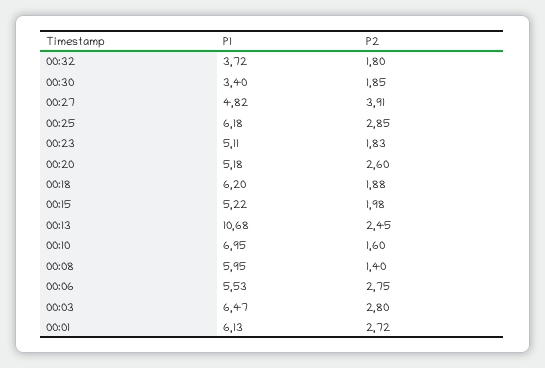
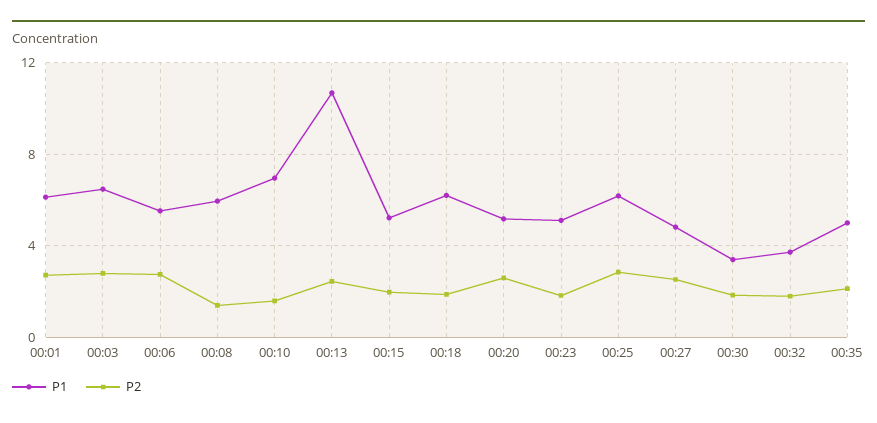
P2, 00:27: 3.91 -> 2.5
P1, 00:35: none -> 5
P2, 00:35: none -> 2

